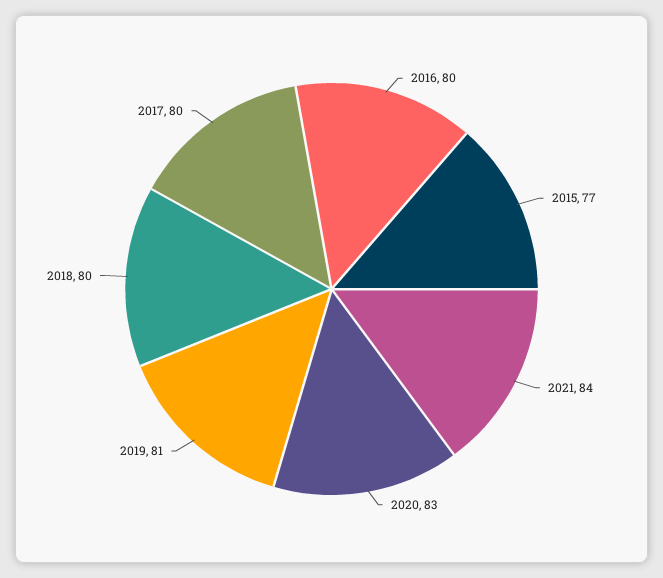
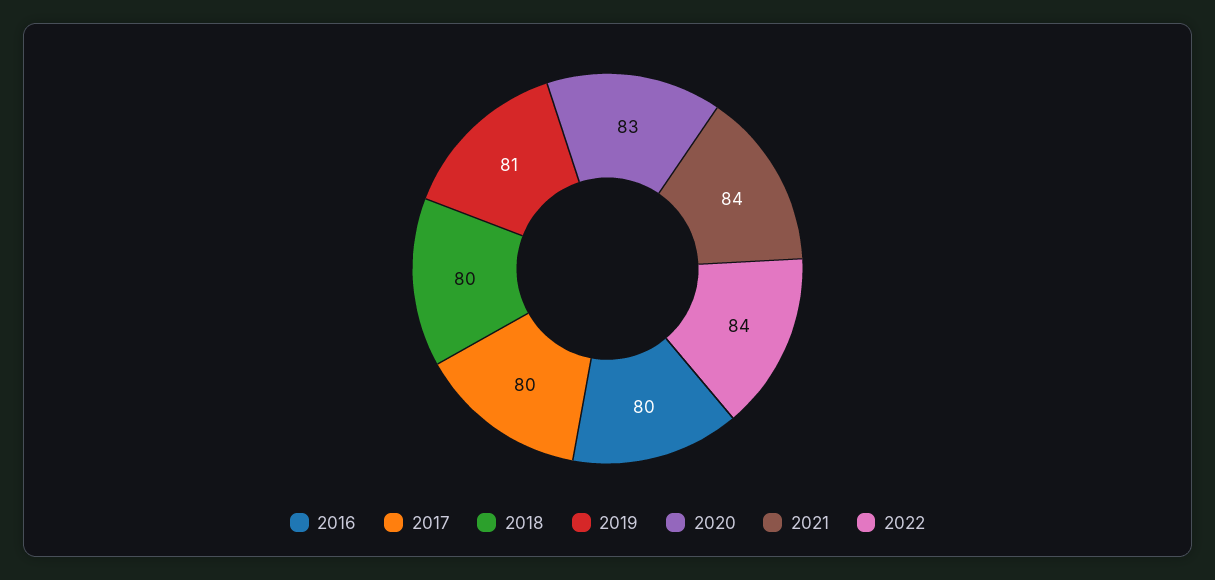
2015: 77 -> none
2022: none -> 84

